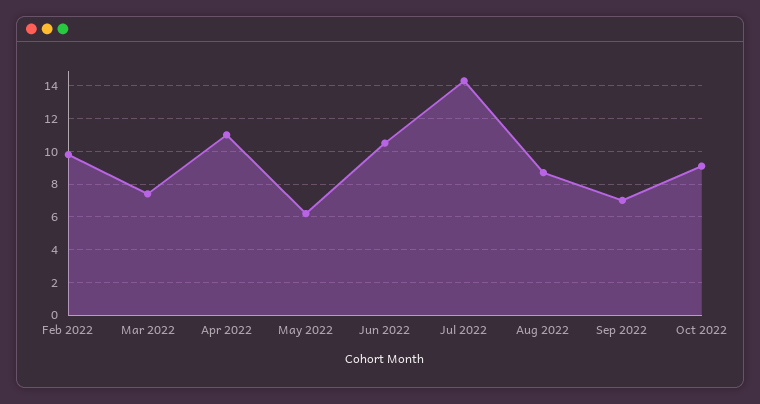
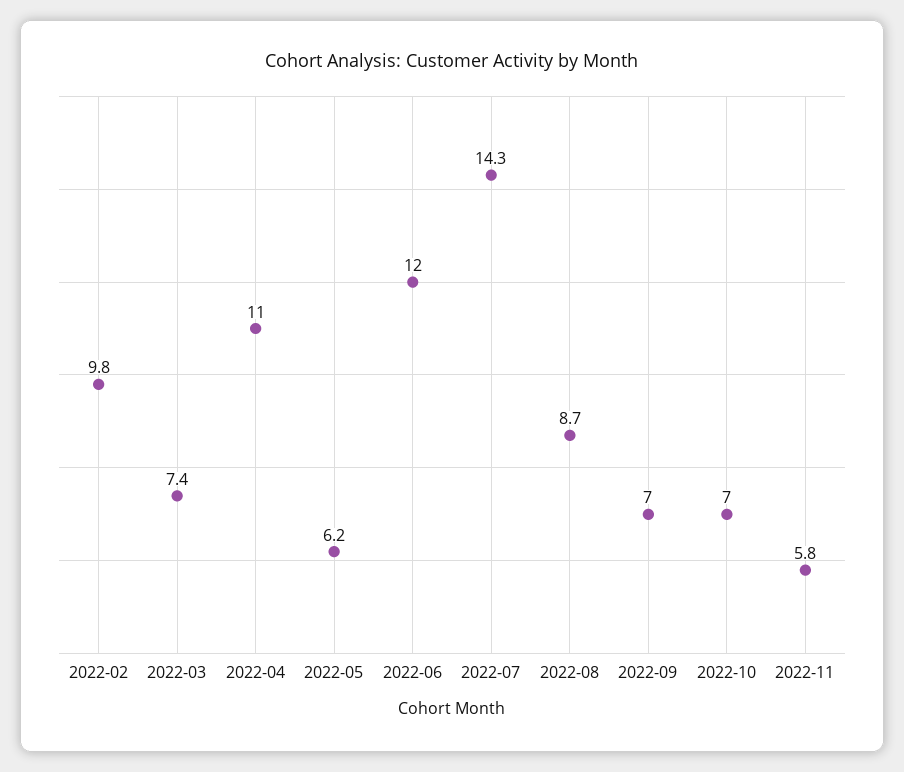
Jun 2022: 10.5 -> 12
Oct 2022: 9 -> 7
2022-11: none -> 5.8

